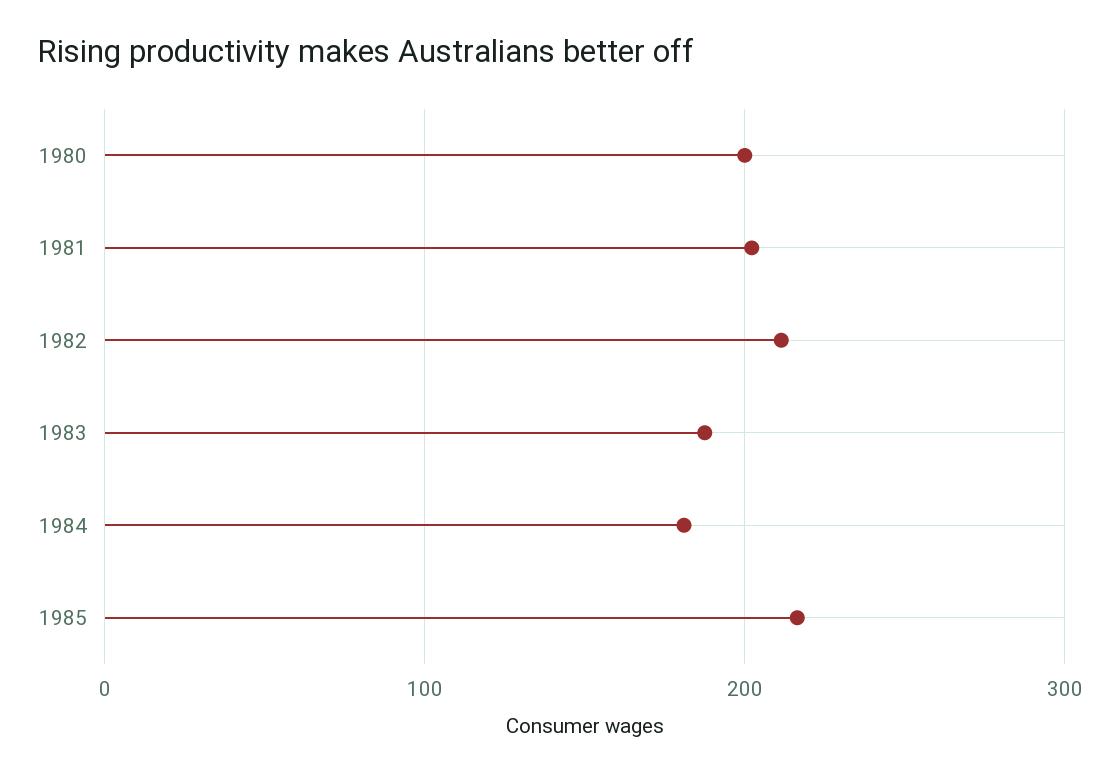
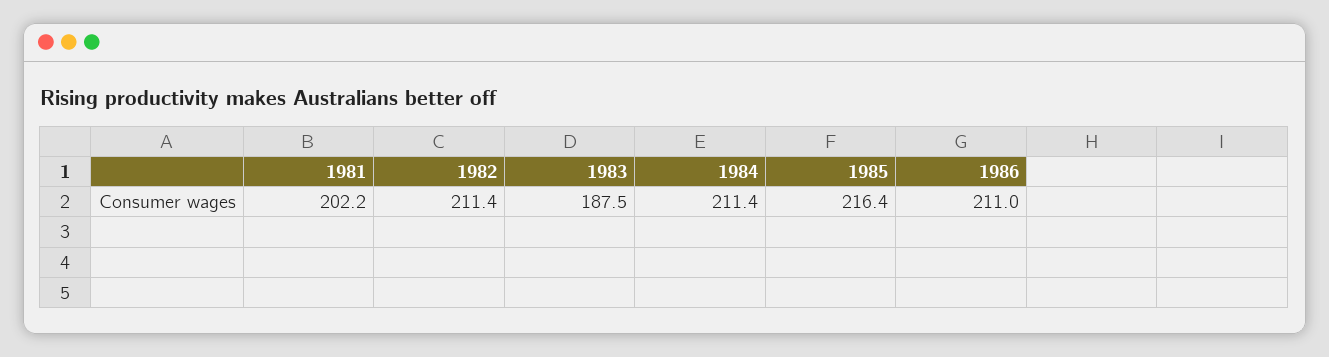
1980: 200 -> none
1984: 180 -> 211.4
1986: none -> 211

